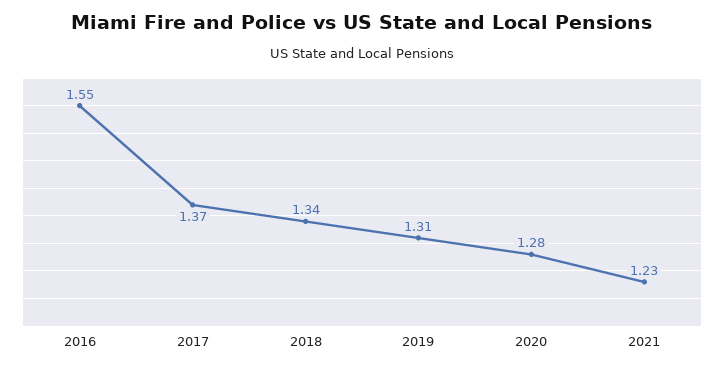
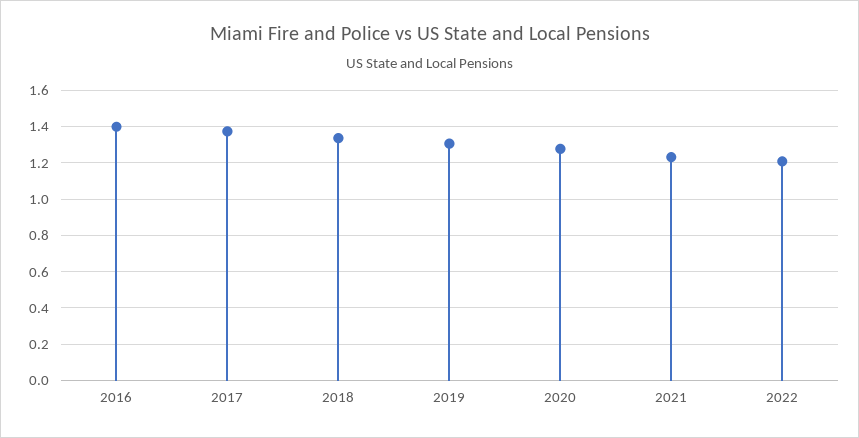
2016: 1.55 -> 1.4
2022: none -> 1.2

